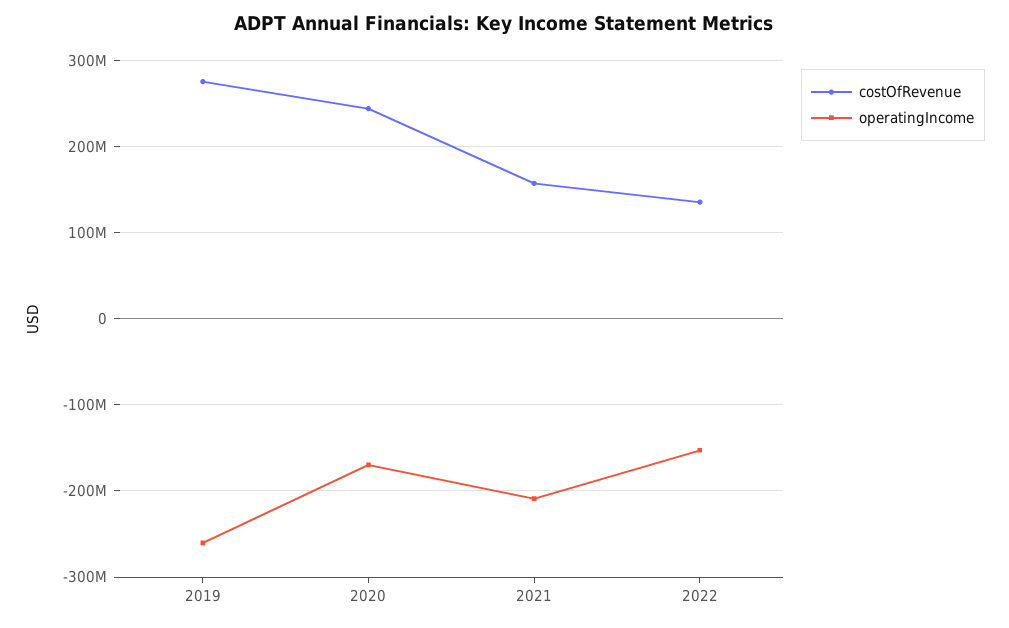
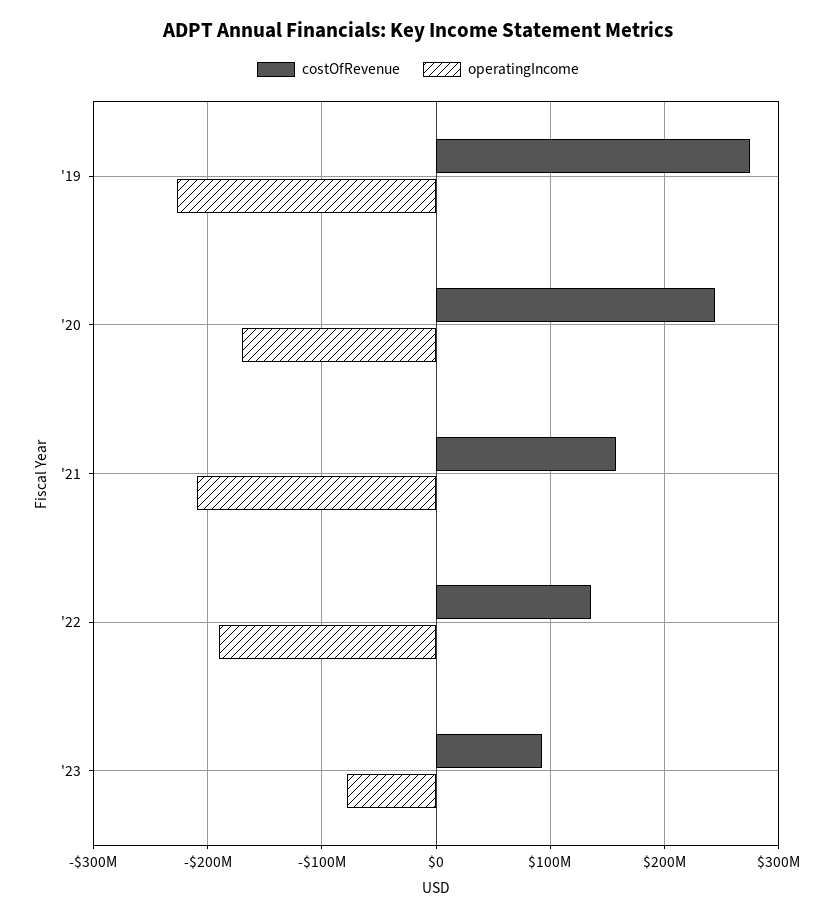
operatingIncome, 2019: -260000000 -> -230000000
operatingIncome, 2022: -150000000 -> -190000000
costOfRevenue, '23: none -> 90000000
operatingIncome, '23: none -> -80000000

